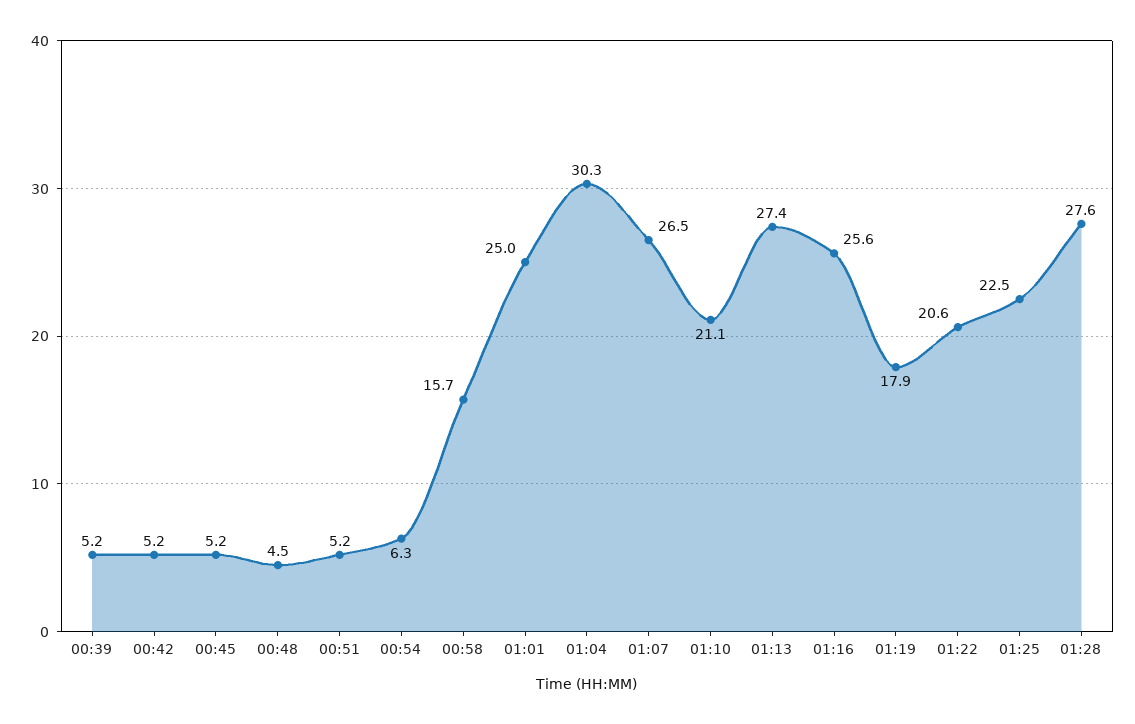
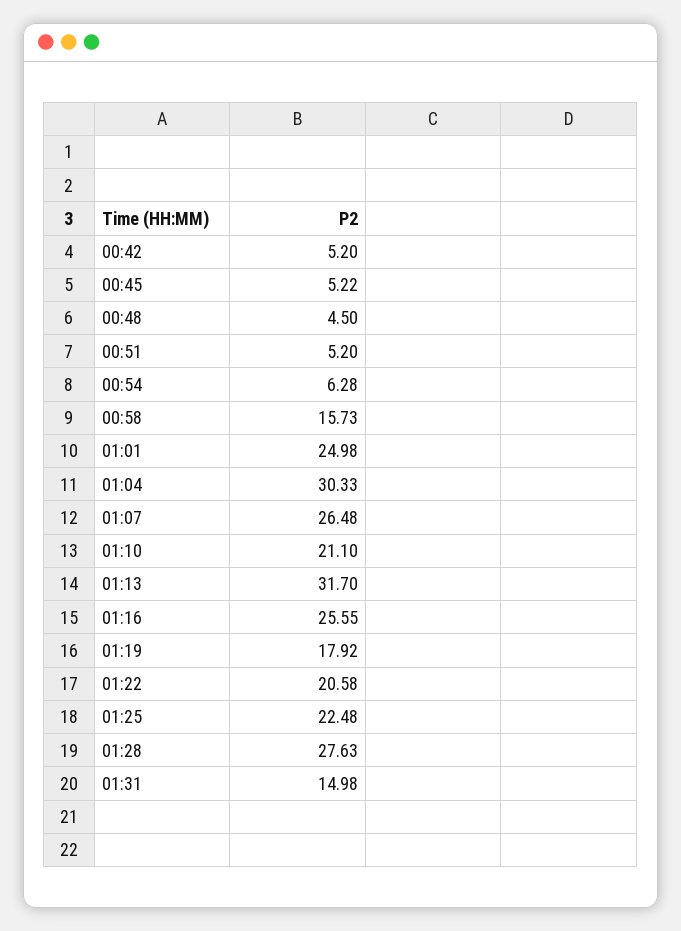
00:39: 5.2 -> none
01:13: 27.4 -> 31.7
01:31: none -> 14.98

